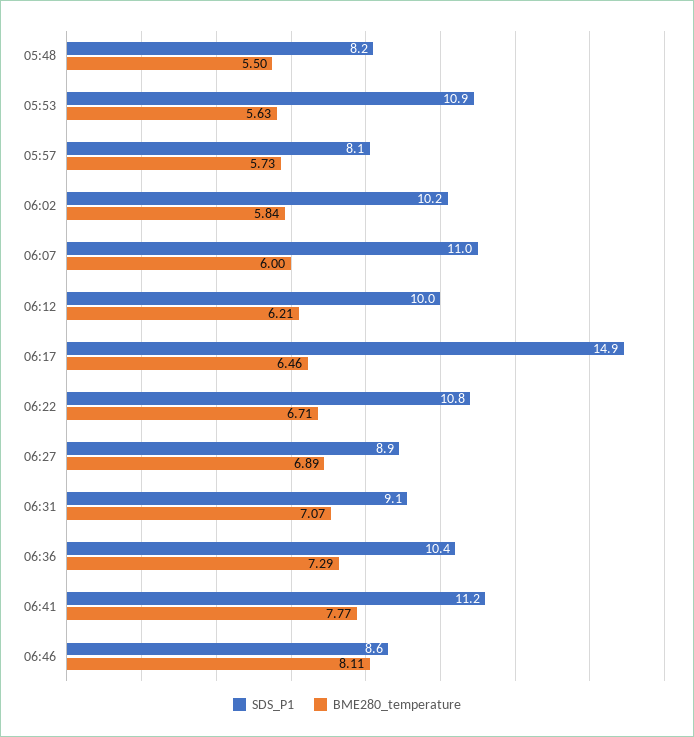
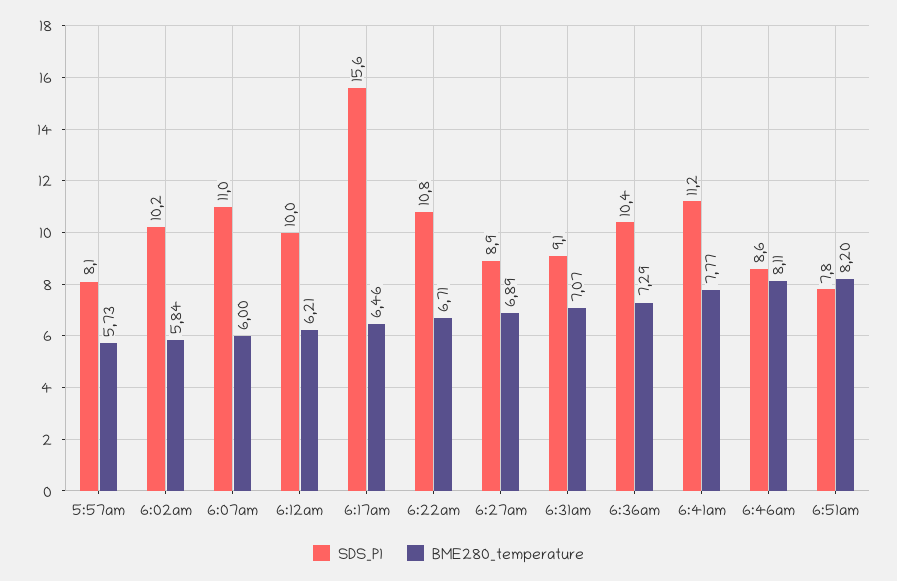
SDS_P1, 05:48: 8.2 -> none
BME280_temperature, 05:48: 5.5 -> none
SDS_P1, 05:53: 10.9 -> none
BME280_temperature, 05:53: 5.63 -> none
SDS_P1, 06:17: 14.9 -> 15.6
SDS_P1, 6:51am: none -> 7.8
BME280_temperature, 6:51am: none -> 8.2

